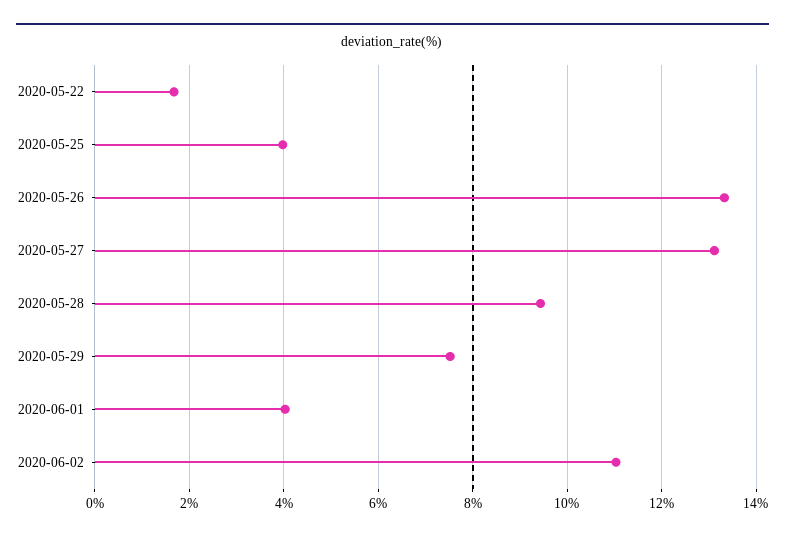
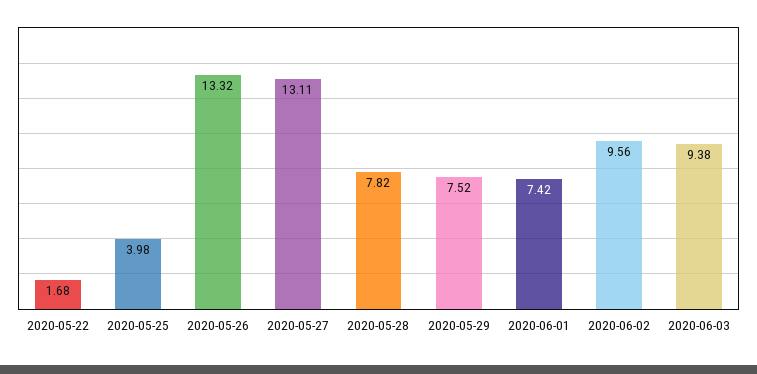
2020-05-28: 9.4 -> 7.82
2020-06-01: 4 -> 7.42
2020-06-02: 11 -> 9.56
2020-06-03: none -> 9.38

